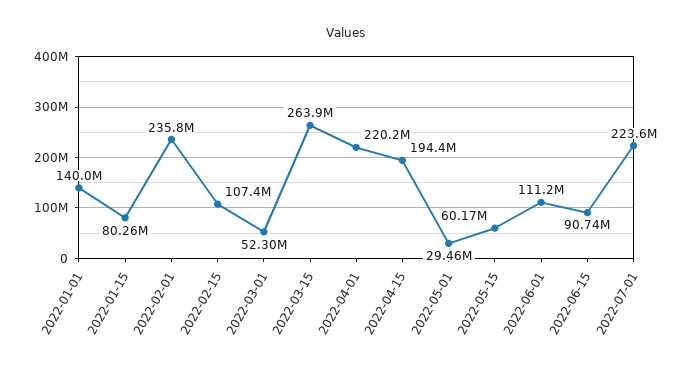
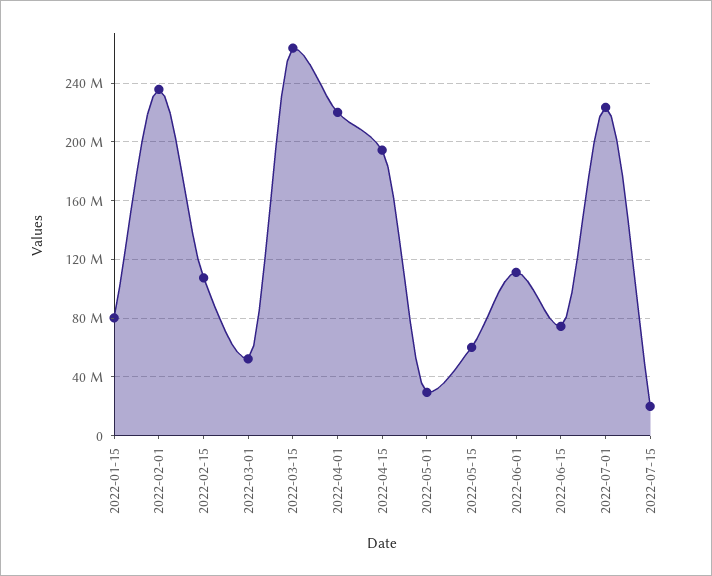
2022-01-01: 140000000 -> none
2022-06-15: 90740000 -> 75000000
2022-07-15: none -> 20000000

